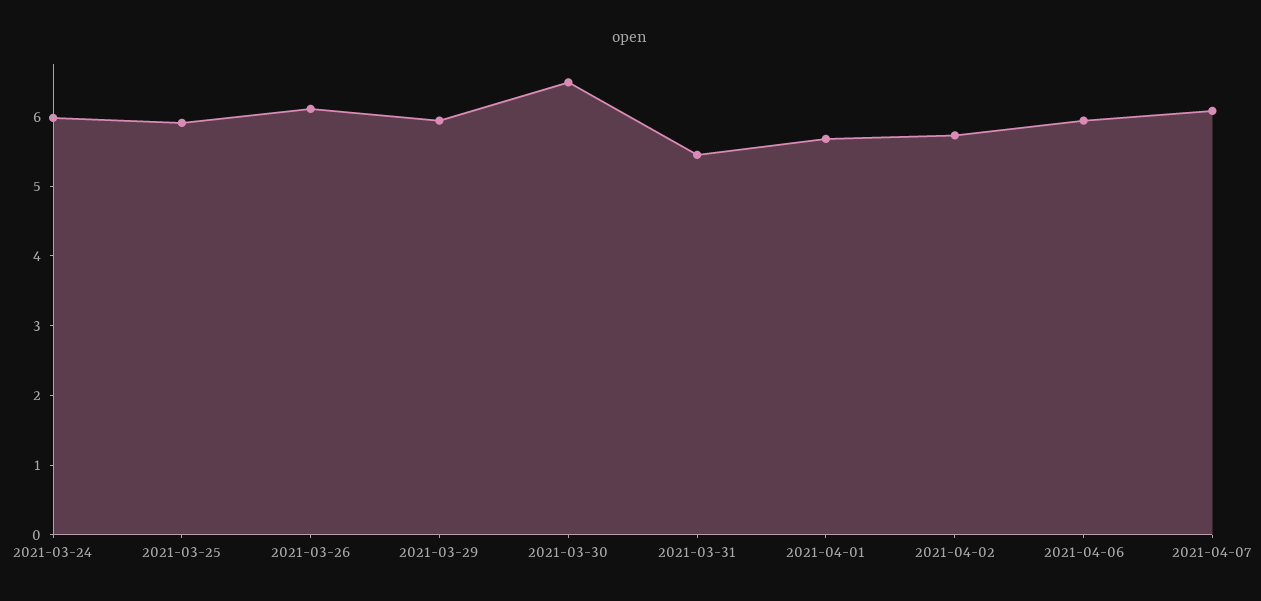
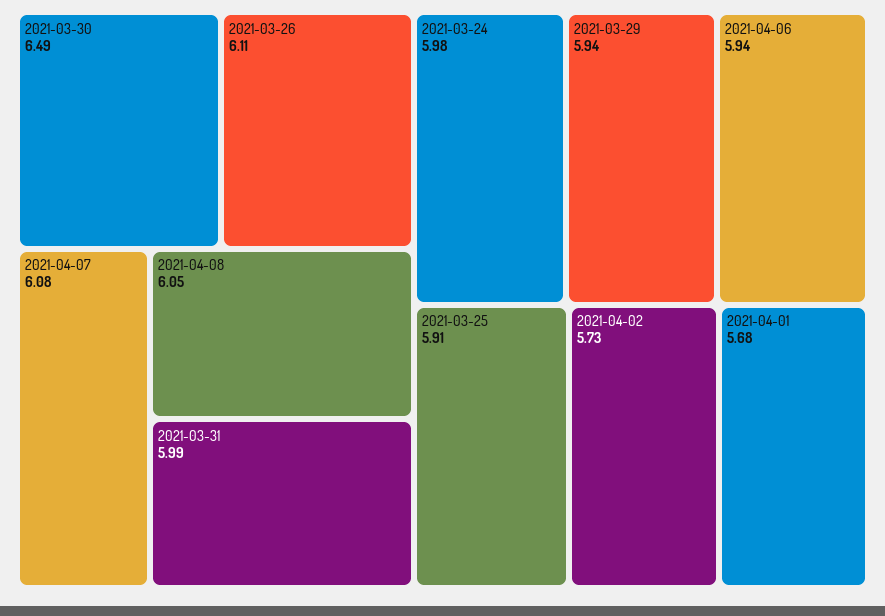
2021-03-31: 5.4 -> 5.99
2021-04-08: none -> 6.05

